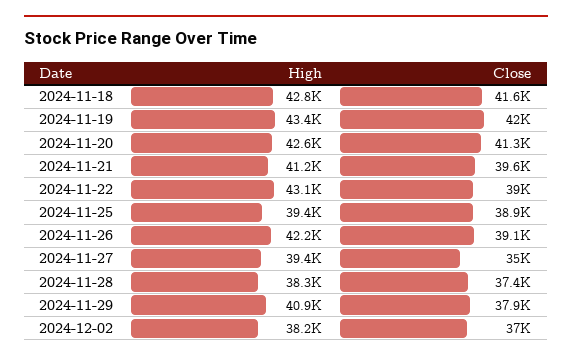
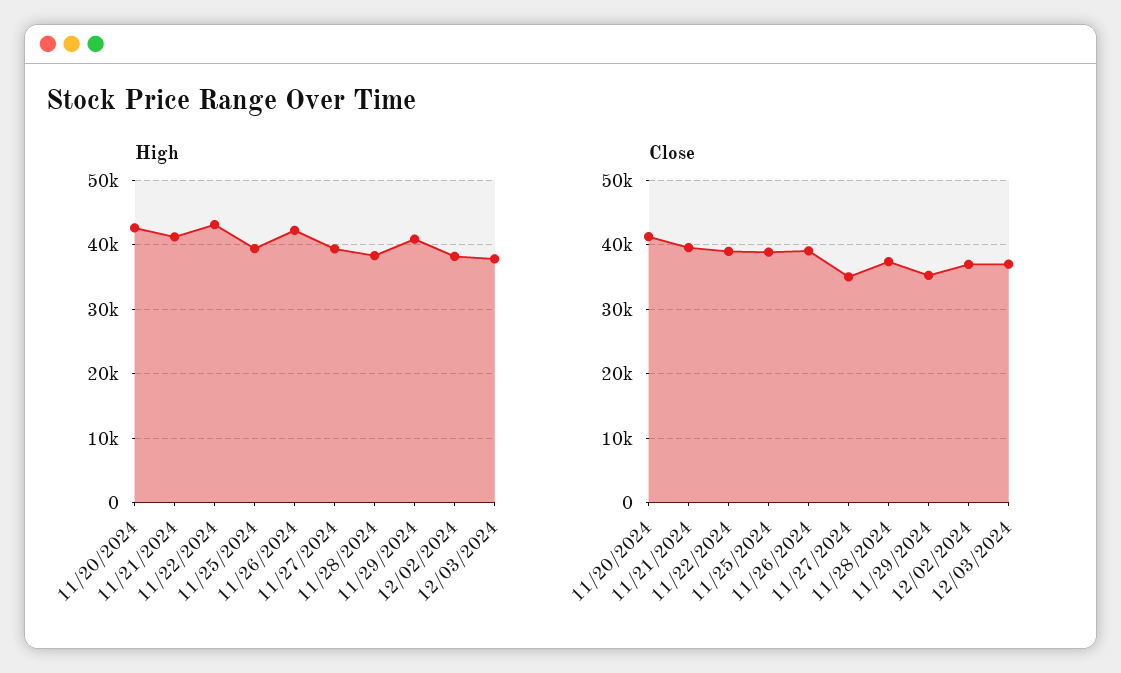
High, 2024-11-18: 42800 -> none
Close, 2024-11-18: 41600 -> none
High, 2024-11-19: 43400 -> none
Close, 2024-11-19: 42000 -> none
Close, 2024-11-29: 37900 -> 35000
High, 12/03/2024: none -> 38000
Close, 12/03/2024: none -> 37000

